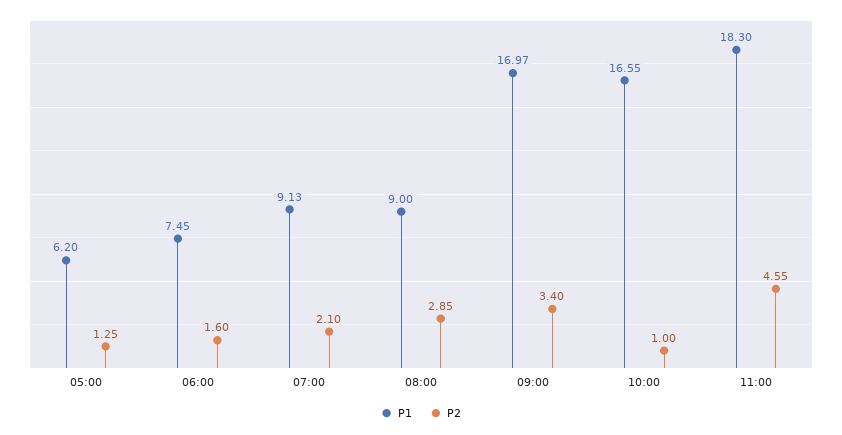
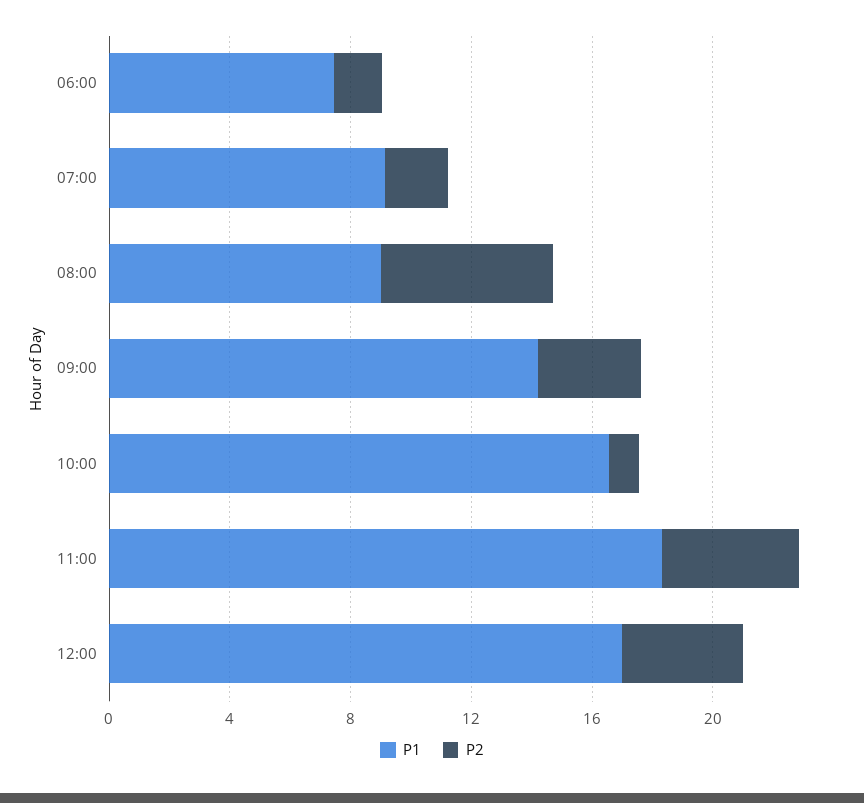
P1, 05:00: 6.2 -> none
P2, 05:00: 1.25 -> none
P2, 08:00: 2.85 -> 6
P1, 09:00: 16.97 -> 14
P1, 12:00: none -> 17
P2, 12:00: none -> 4

